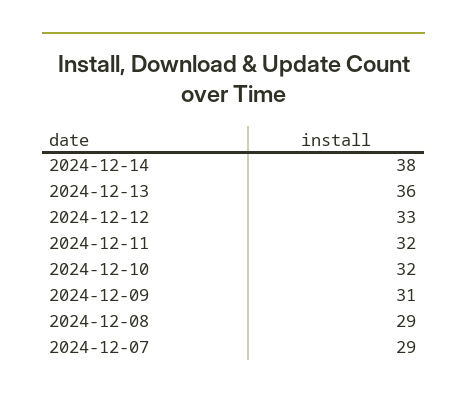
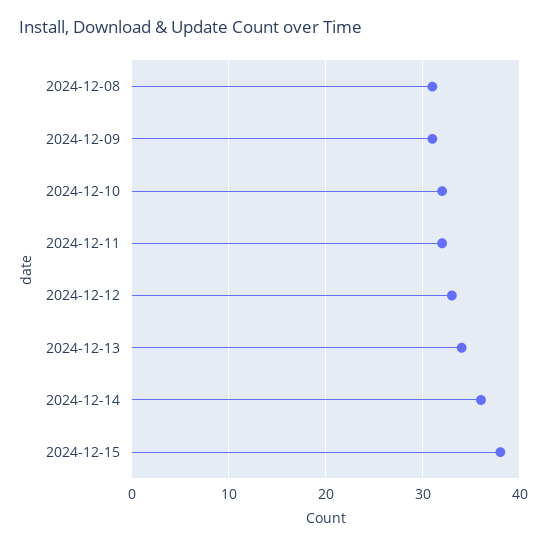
2024-12-14: 38 -> 36
2024-12-13: 36 -> 34
2024-12-08: 29 -> 31
2024-12-07: 29 -> none
2024-12-15: none -> 38

